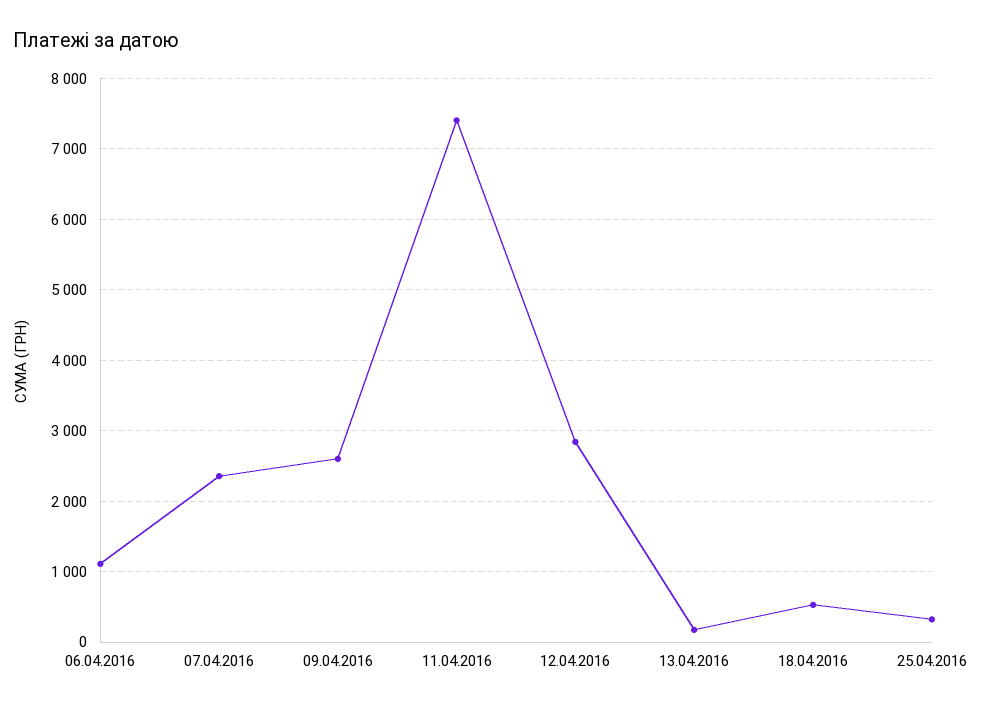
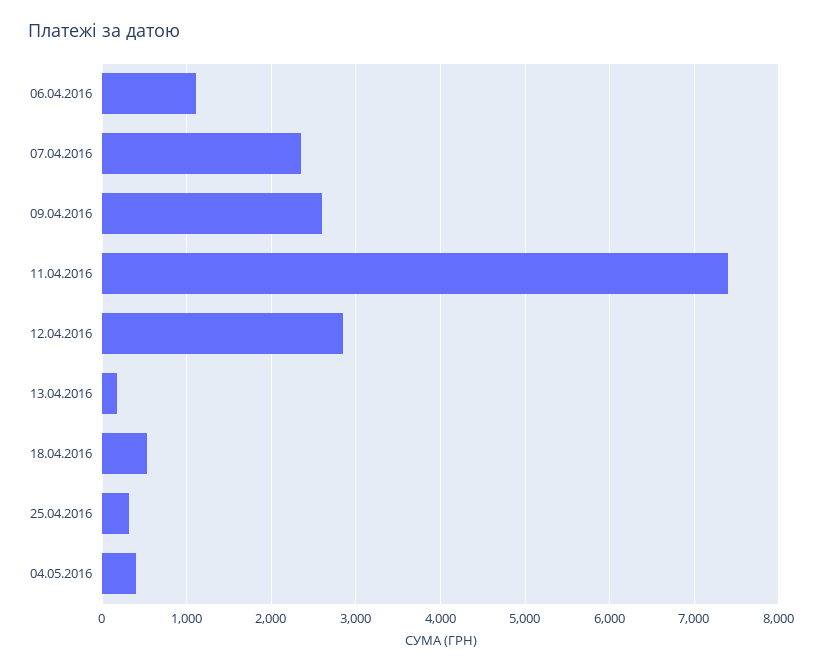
04.05.2016: none -> 400

